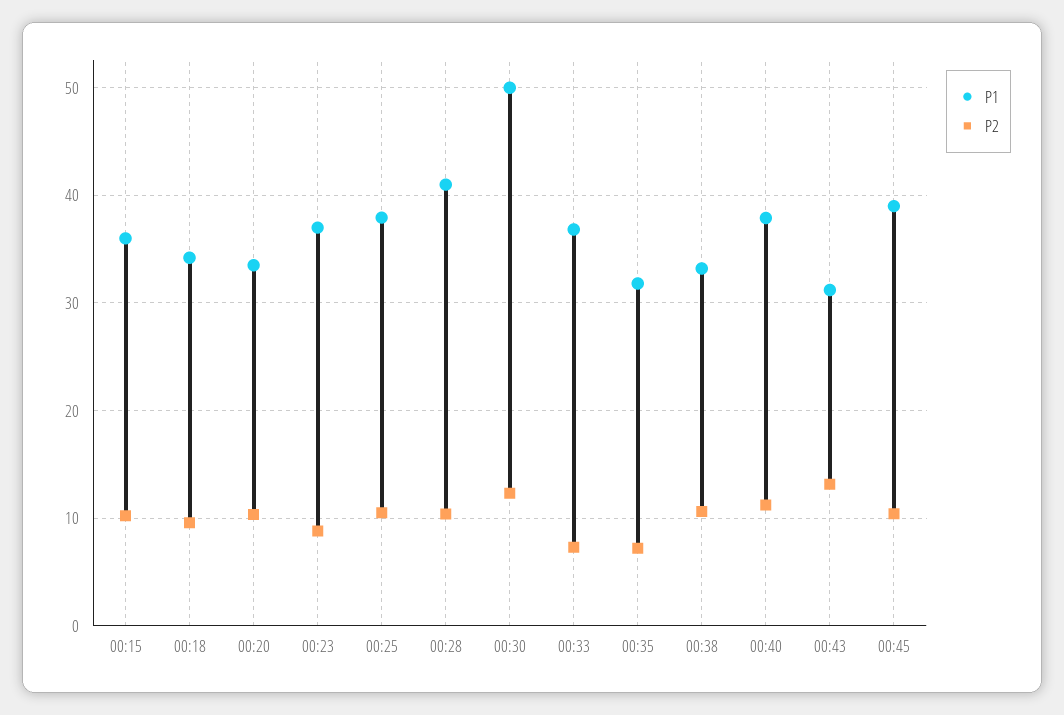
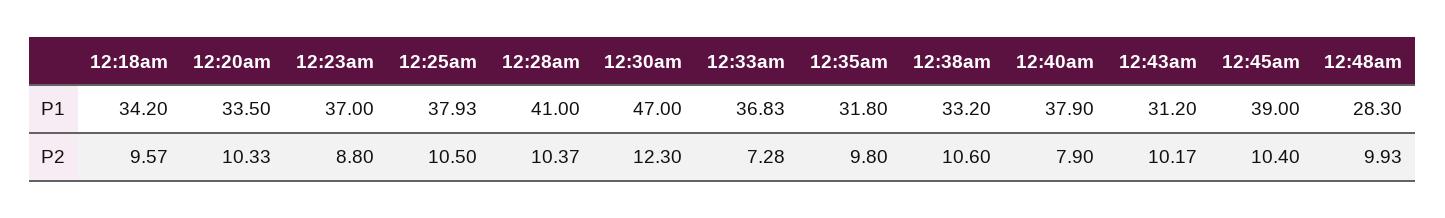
P1, 00:15: 36 -> none
P2, 00:15: 10 -> none
P1, 00:30: 50 -> 47
P2, 00:35: 7 -> 9.8
P2, 00:40: 11 -> 7.9
P2, 00:43: 13 -> 10.17
P1, 12:48am: none -> 28.3
P2, 12:48am: none -> 9.93

